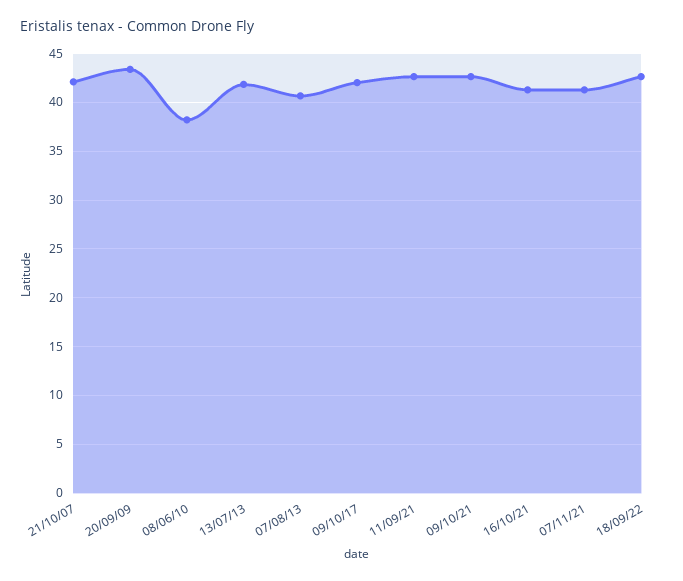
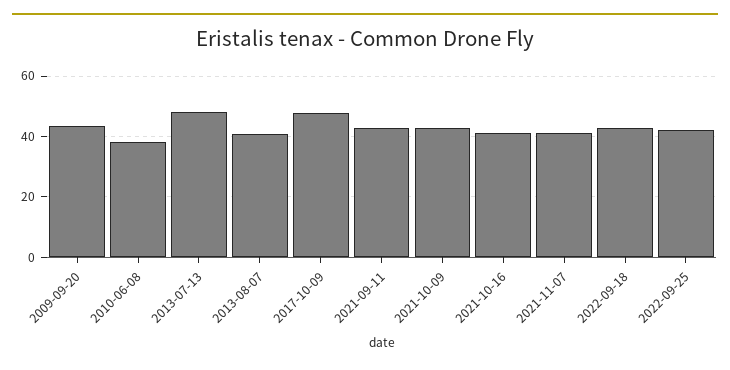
21/10/07: 42 -> none
13/07/13: 42 -> 48
09/10/17: 42 -> 48
2022-09-25: none -> 42

